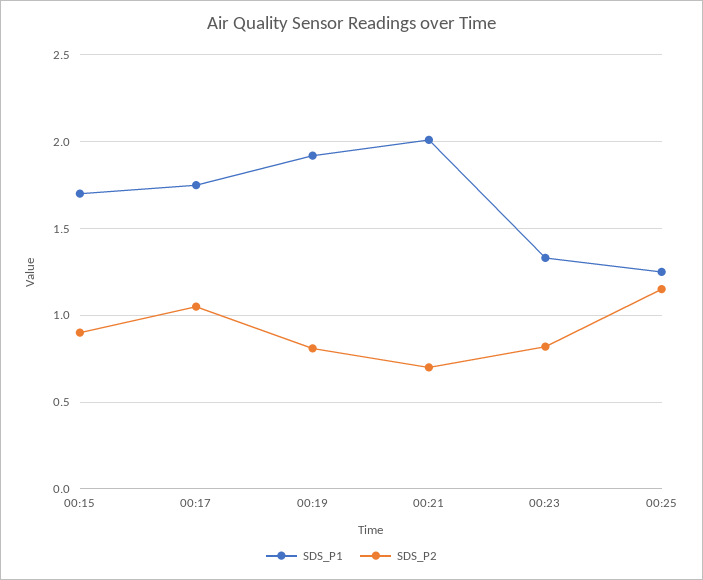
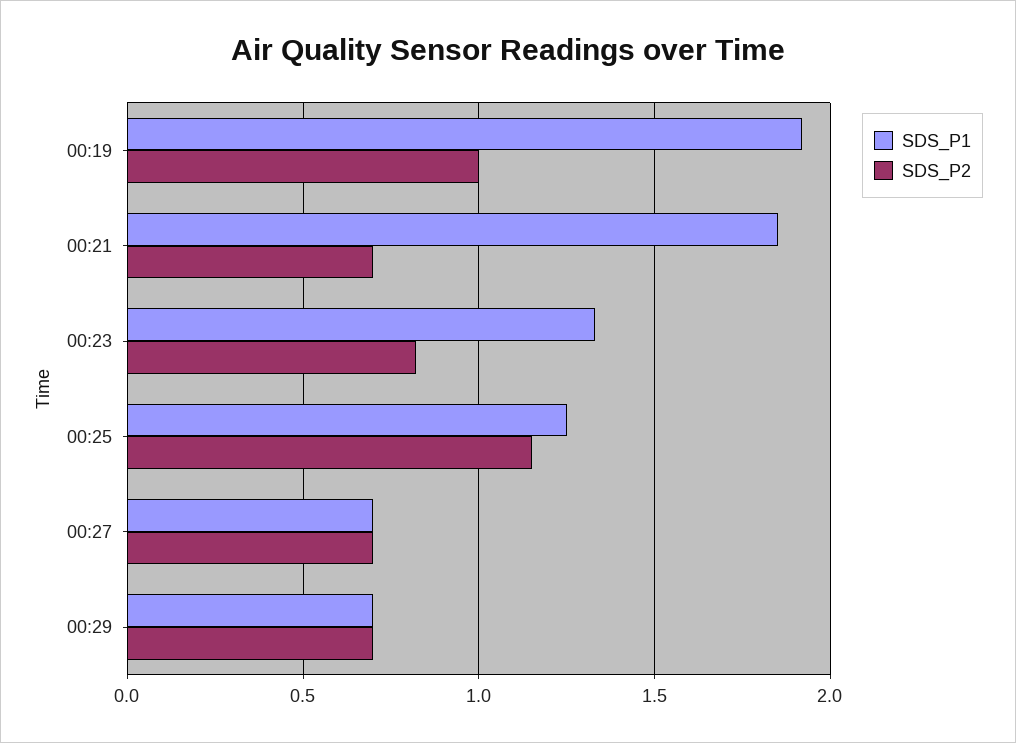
SDS_P1, 00:15: 1.7 -> none
SDS_P2, 00:15: 0.9 -> none
SDS_P1, 00:17: 1.75 -> none
SDS_P2, 00:17: 1.05 -> none
SDS_P2, 00:19: 0.8 -> 1
SDS_P1, 00:21: 2 -> 1.85
SDS_P1, 00:27: none -> 0.7
SDS_P2, 00:27: none -> 0.7
SDS_P1, 00:29: none -> 0.7
SDS_P2, 00:29: none -> 0.7

